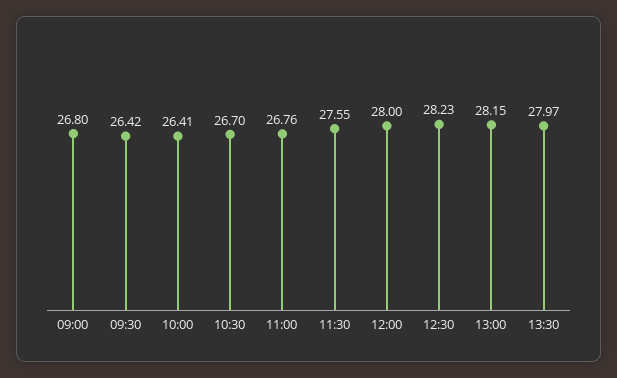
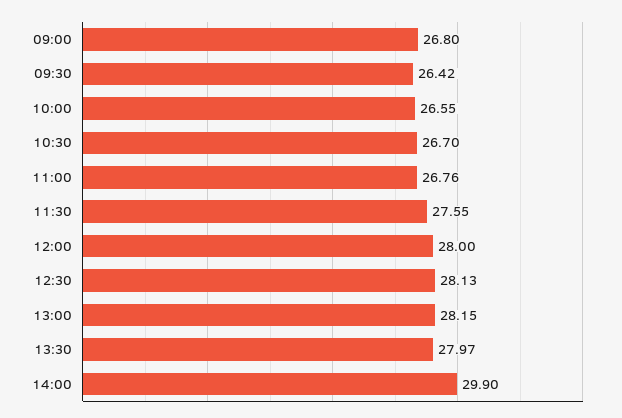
10:00: 26.41 -> 26.55
12:30: 28.23 -> 28.13
14:00: none -> 29.9

